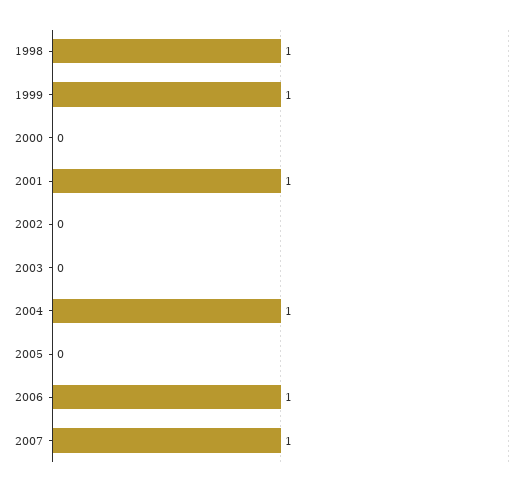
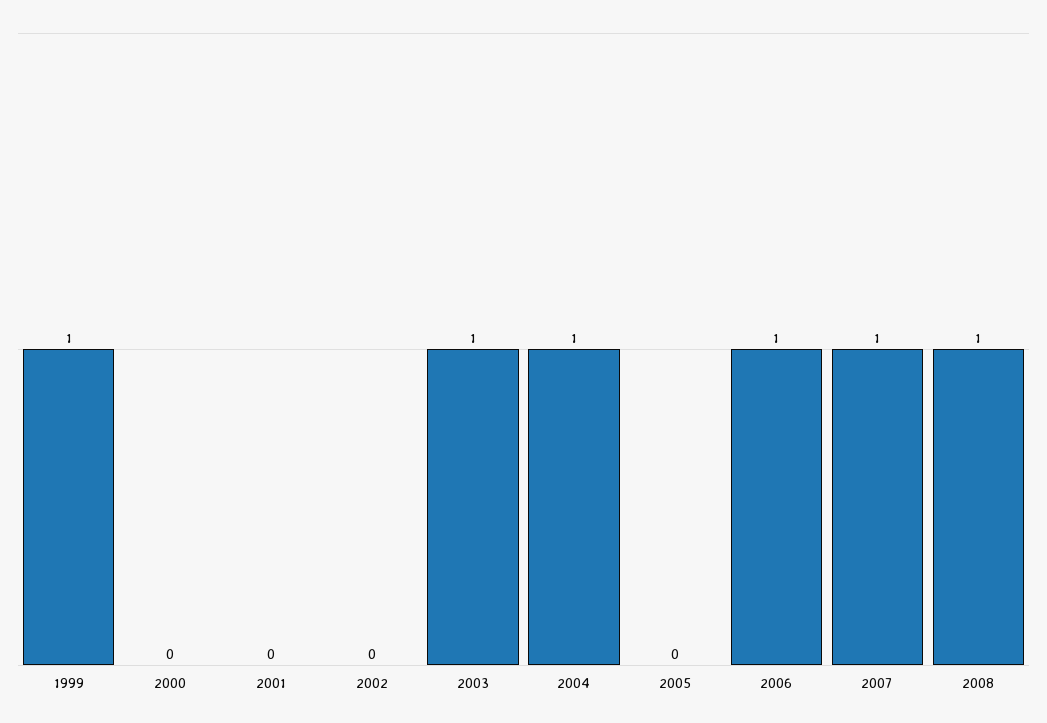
1998: 1 -> none
2001: 1 -> 0
2003: 0 -> 1
2008: none -> 1

